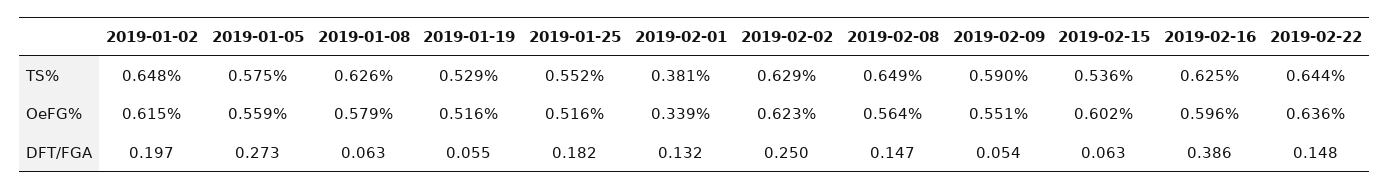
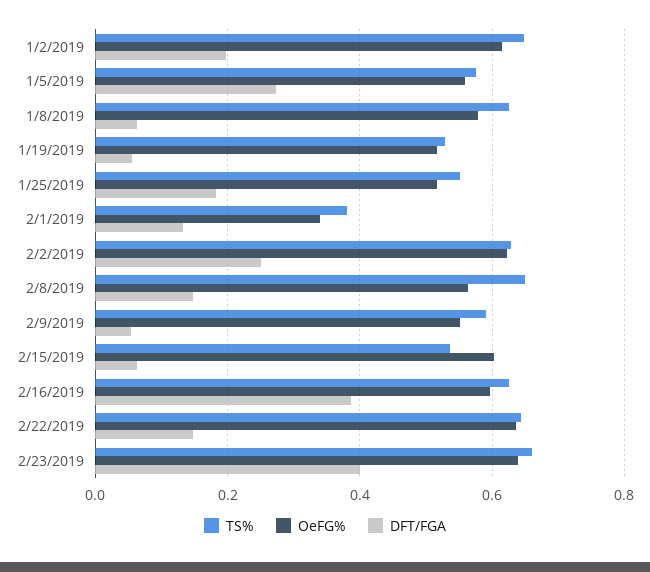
TS%, 2/23/2019: none -> 0.66
OeFG%, 2/23/2019: none -> 0.64
DFT/FGA, 2/23/2019: none -> 0.4

